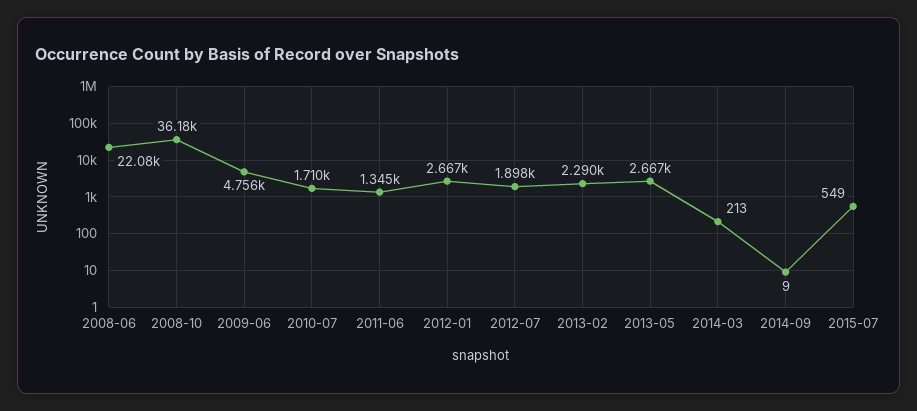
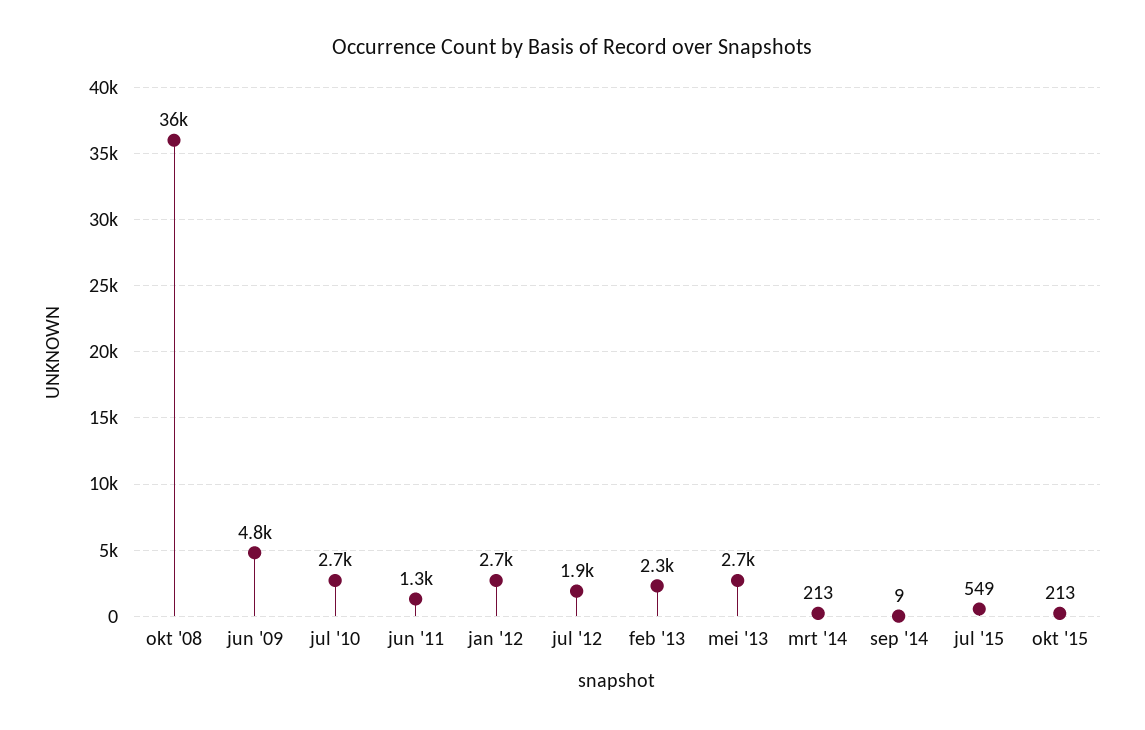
2008-06: 22080 -> none
2010-07: 1710 -> 2700
okt '15: none -> 213

